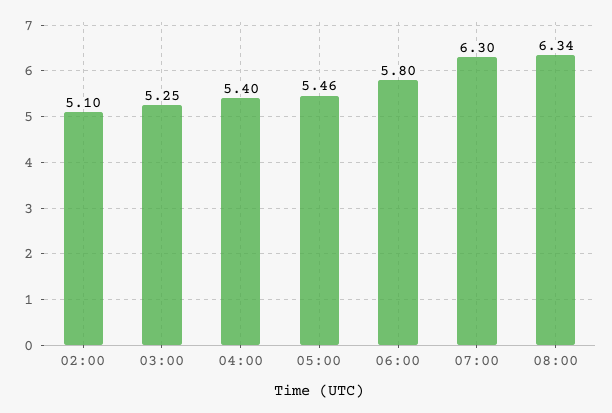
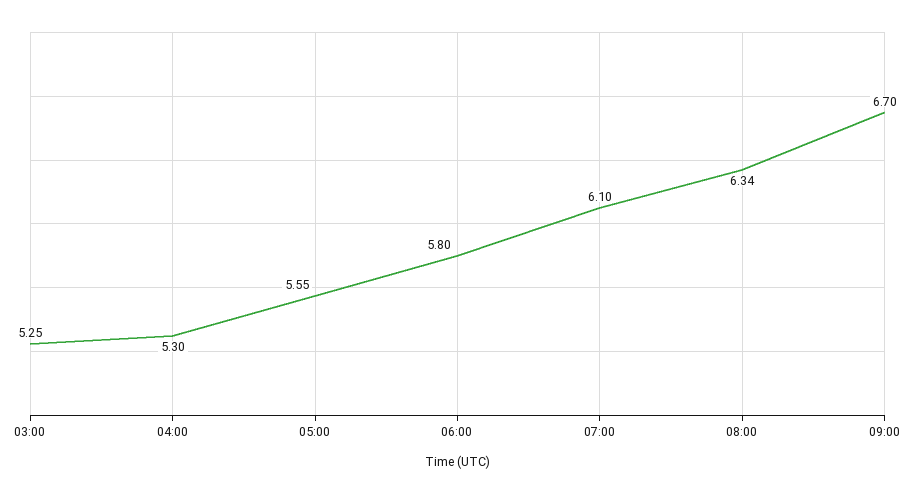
02:00: 5.1 -> none
04:00: 5.4 -> 5.3
05:00: 5.46 -> 5.55
07:00: 6.3 -> 6.1
09:00: none -> 6.7

